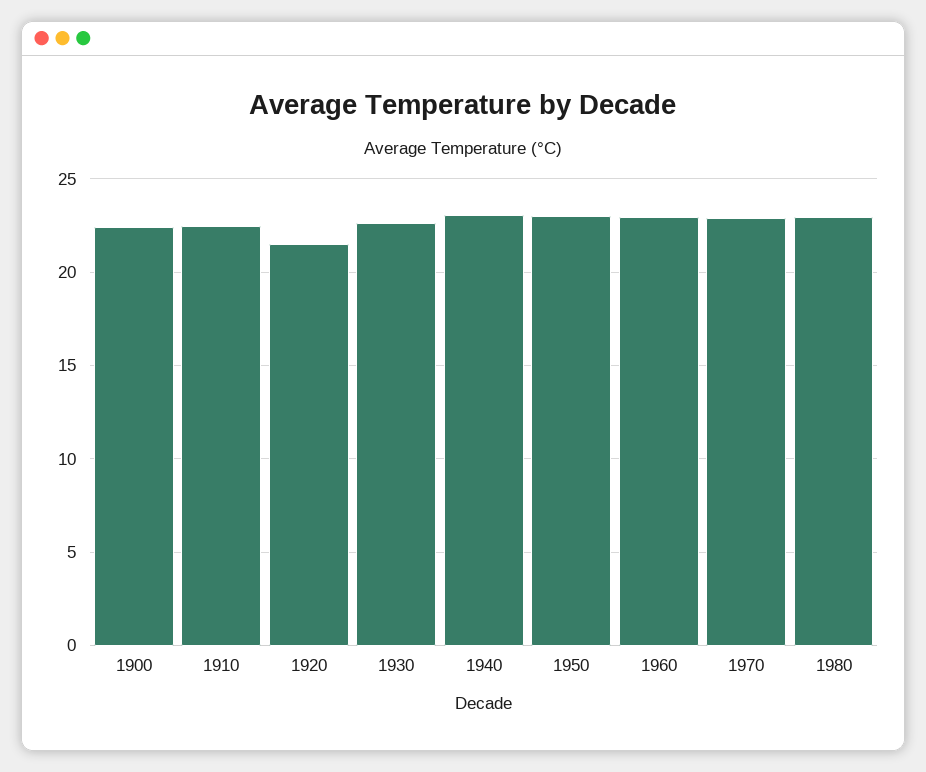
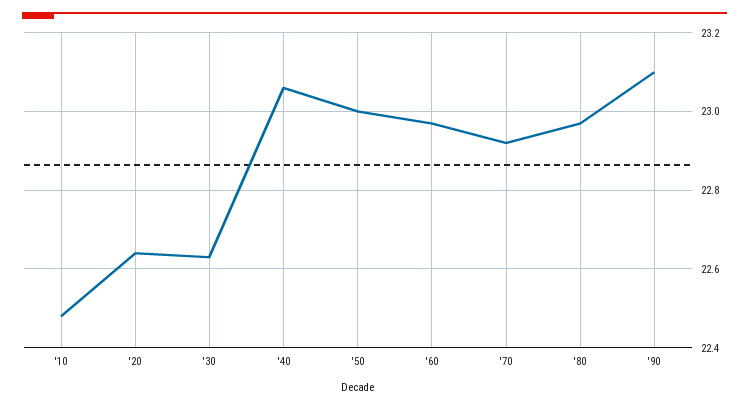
1900: 22.5 -> none
1920: 21.5 -> 22.65
'90: none -> 23.1

